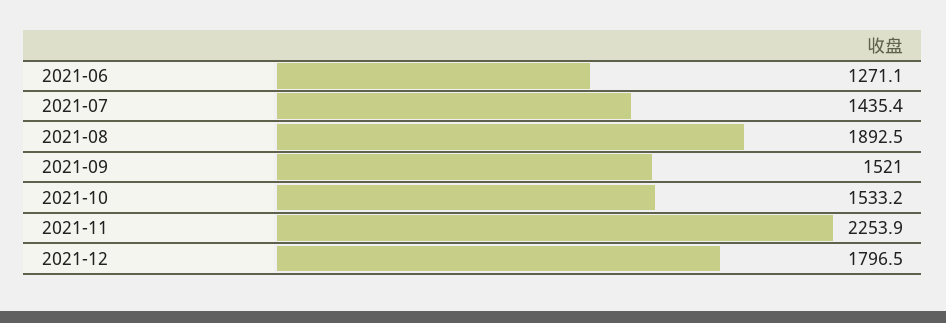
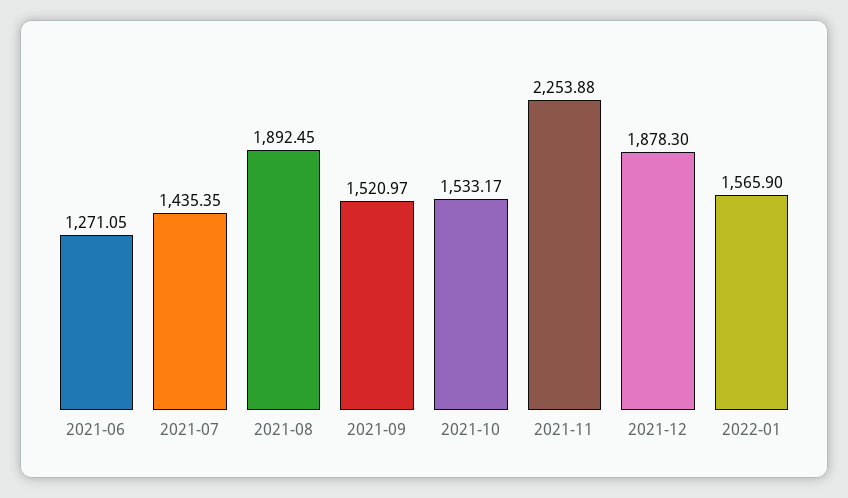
2021-12: 1796.5 -> 1878.3
2022-01: none -> 1565.9

